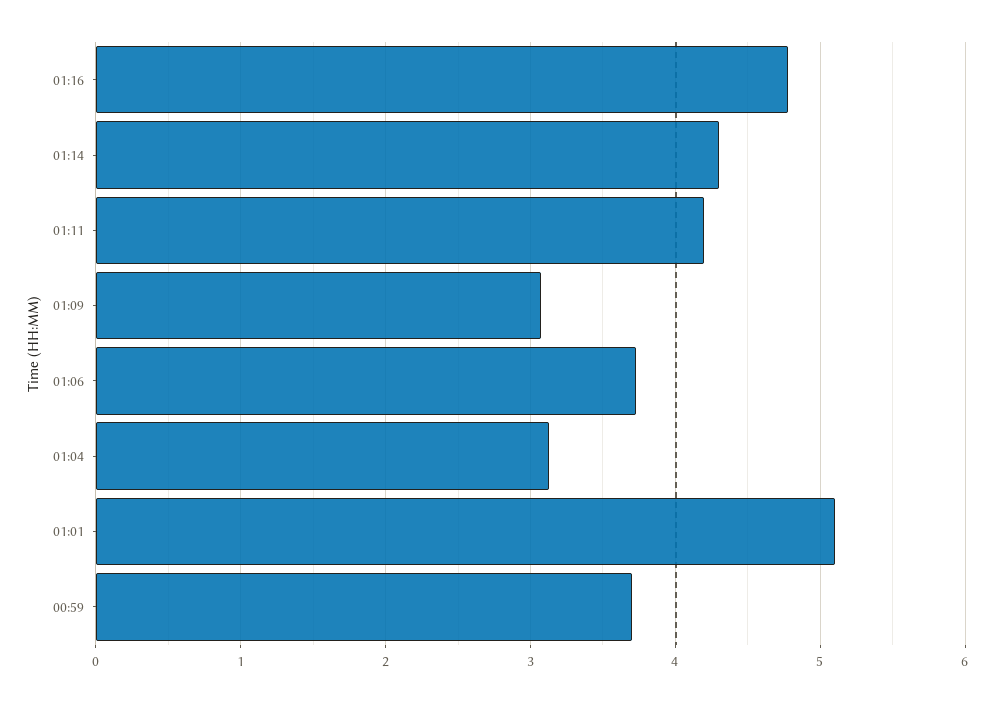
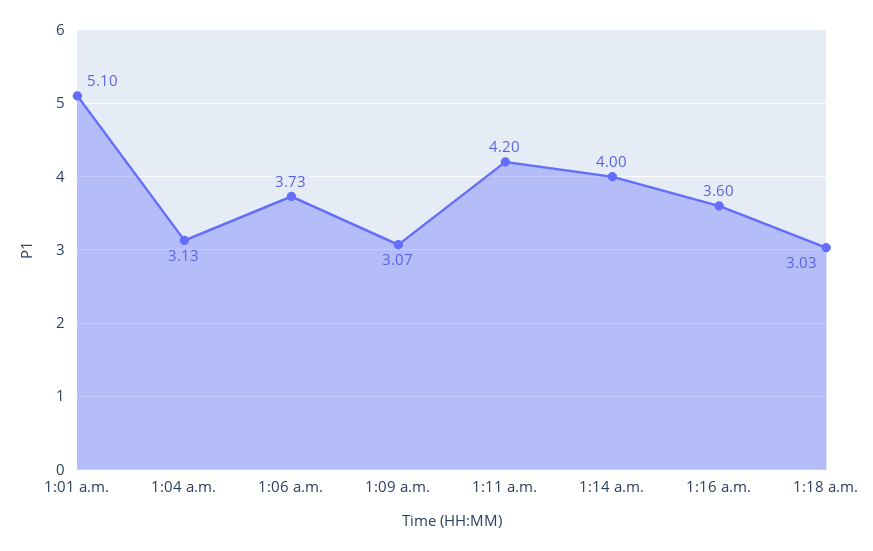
01:16: 4.8 -> 3.6
01:14: 4.3 -> 4
00:59: 3.7 -> none
1:18 a.m.: none -> 3.03

